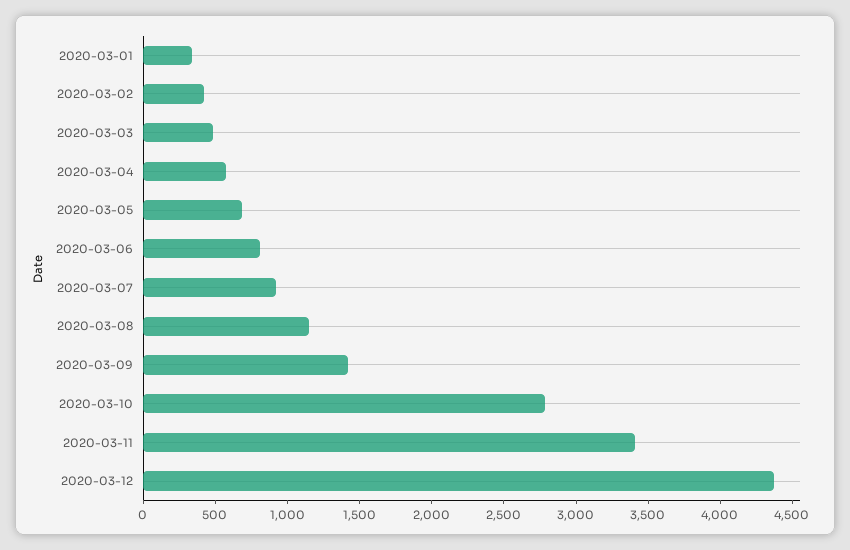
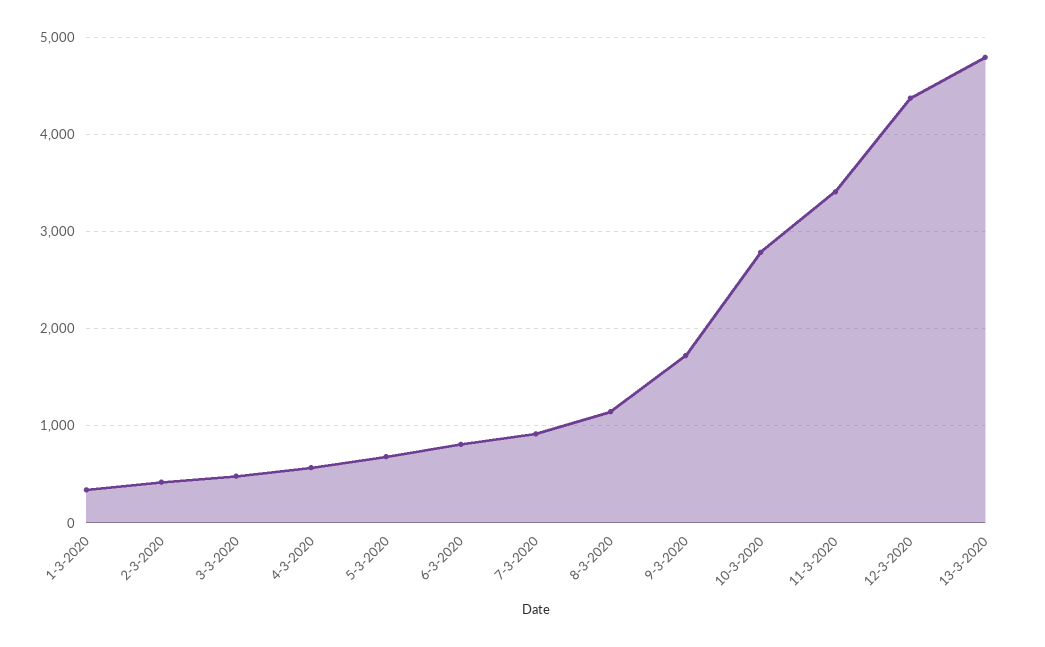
2020-03-09: 1400 -> 1700
13-3-2020: none -> 4800

